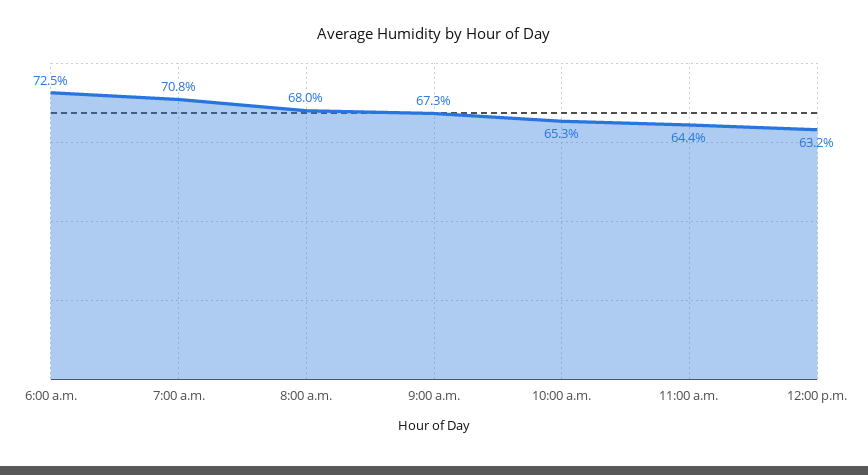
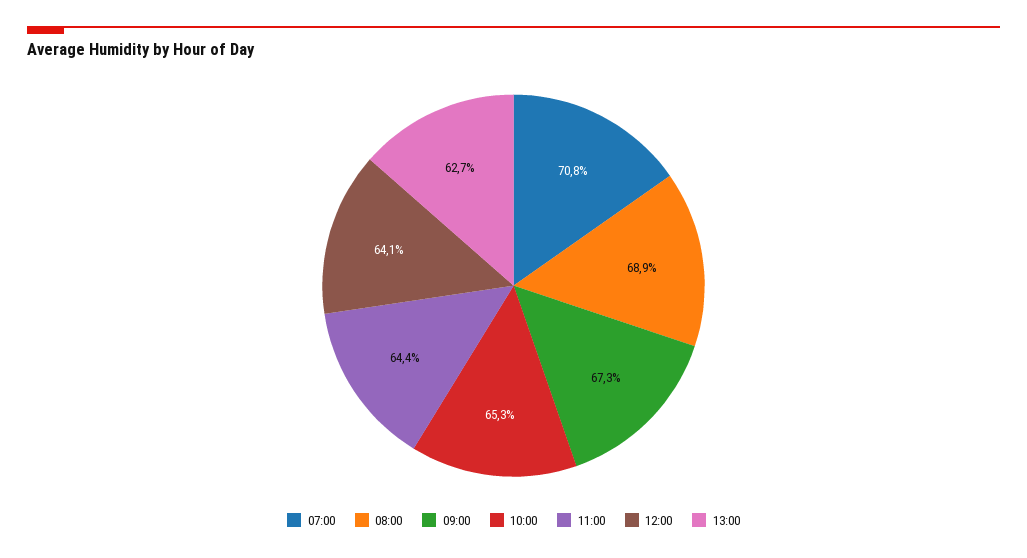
6:00 a.m.: 72.5 -> none
8:00 a.m.: 68 -> 68.9
12:00 p.m.: 63.2 -> 64.1
13:00: none -> 62.7

